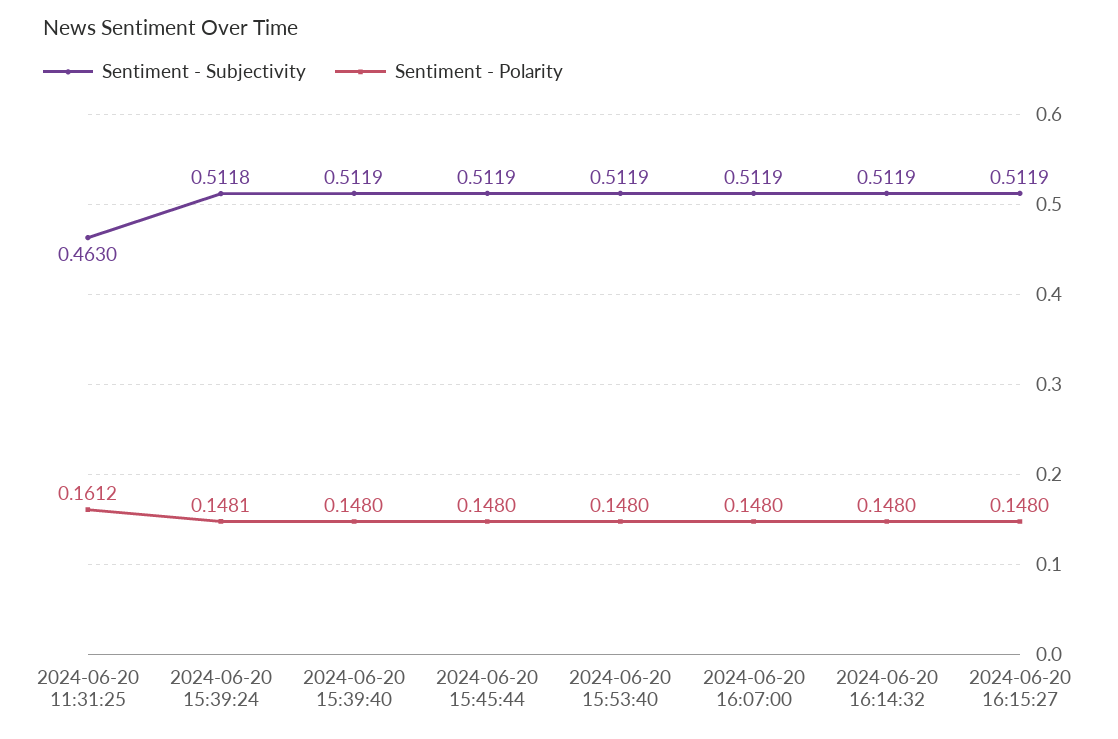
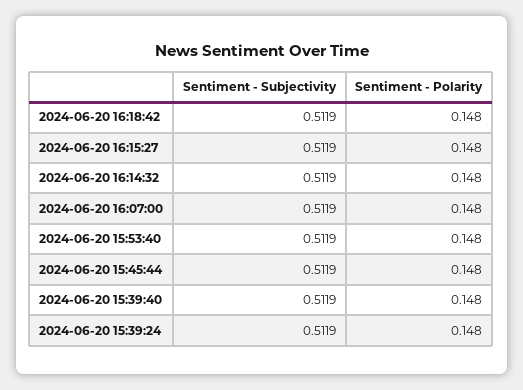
Sentiment - Subjectivity, 2024-06-20 11:31:25: 0.463 -> none
Sentiment - Polarity, 2024-06-20 11:31:25: 0.1612 -> none
Sentiment - Subjectivity, 2024-06-20 15:39:24: 0.5118 -> 0.5119
Sentiment - Polarity, 2024-06-20 15:39:24: 0.1481 -> 0.148
Sentiment - Subjectivity, 2024-06-20 16:18:42: none -> 0.5119
Sentiment - Polarity, 2024-06-20 16:18:42: none -> 0.148

